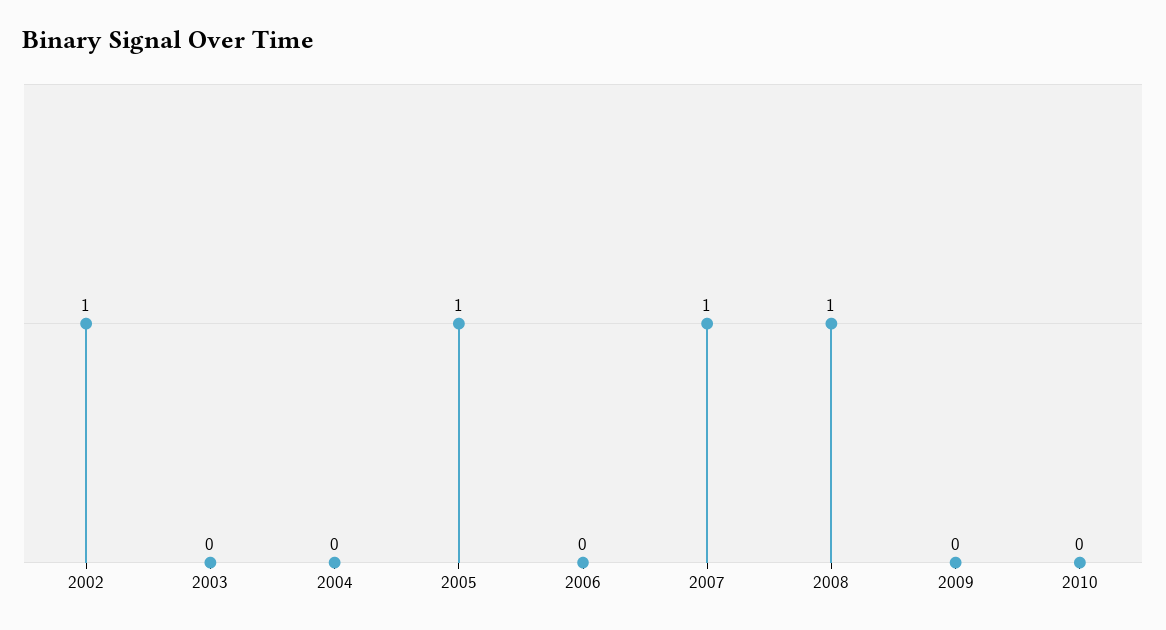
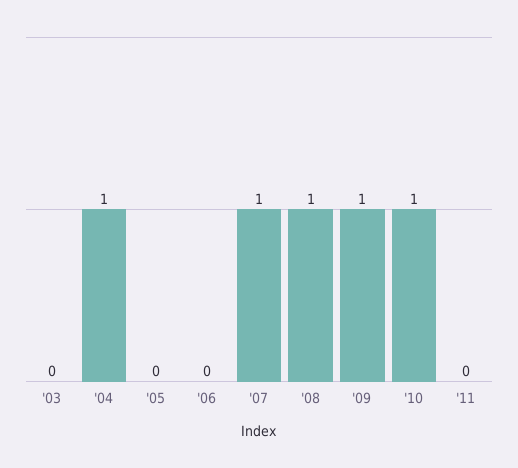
2002: 1 -> none
2004: 0 -> 1
2005: 1 -> 0
2009: 0 -> 1
2010: 0 -> 1
'11: none -> 0

